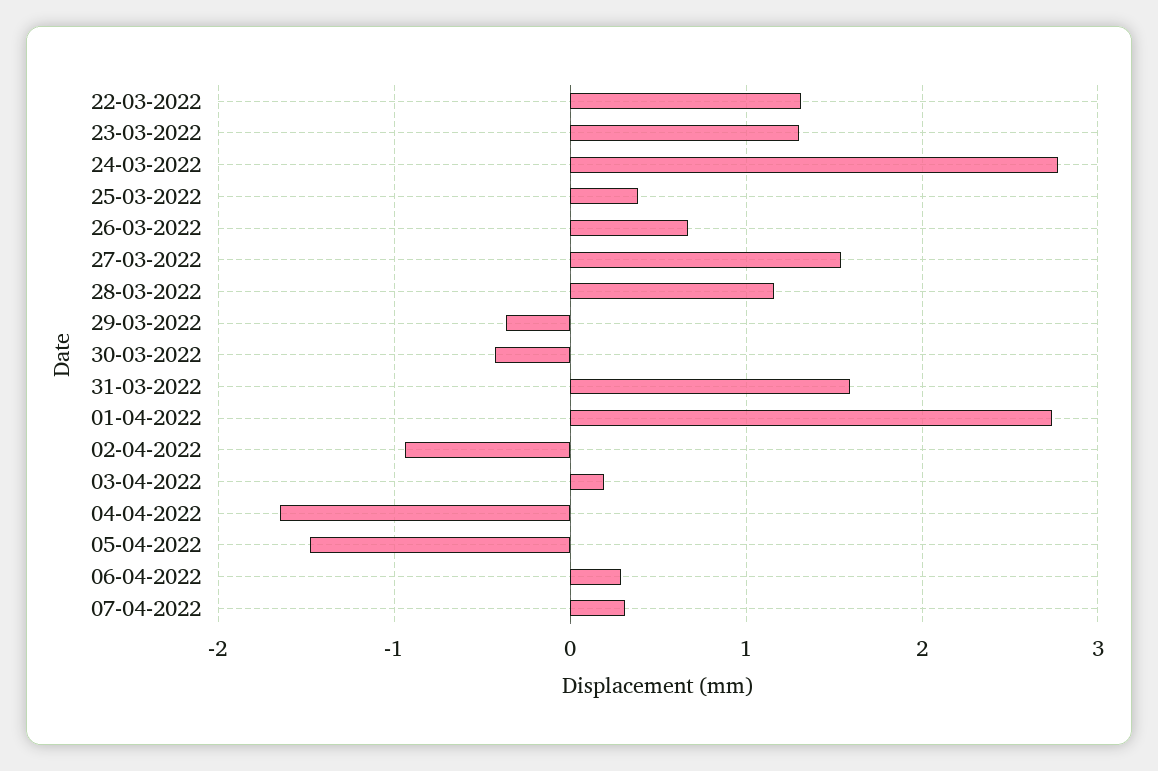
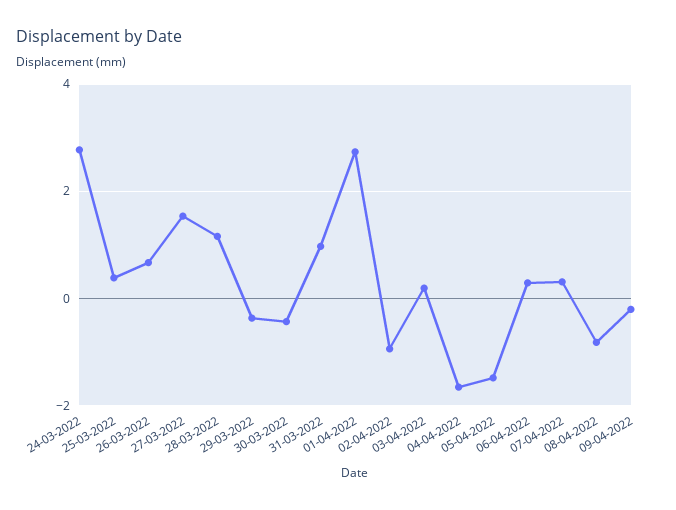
22-03-2022: 1.3 -> none
23-03-2022: 1.3 -> none
31-03-2022: 1.6 -> 1
08-04-2022: none -> -0.8
09-04-2022: none -> -0.2

